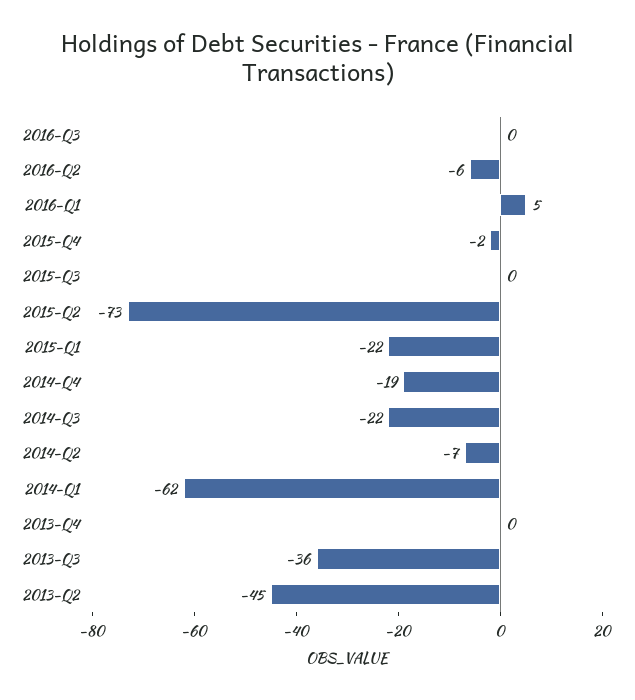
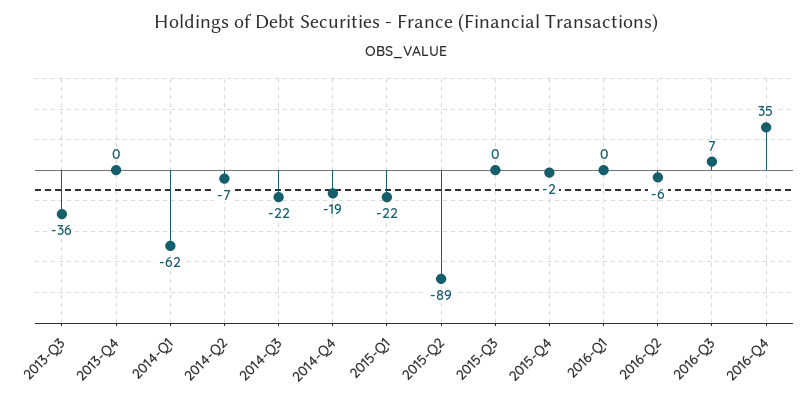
2016-Q3: 0 -> 7
2016-Q1: 5 -> 0
2015-Q2: -73 -> -89
2013-Q2: -45 -> none
2016-Q4: none -> 35

